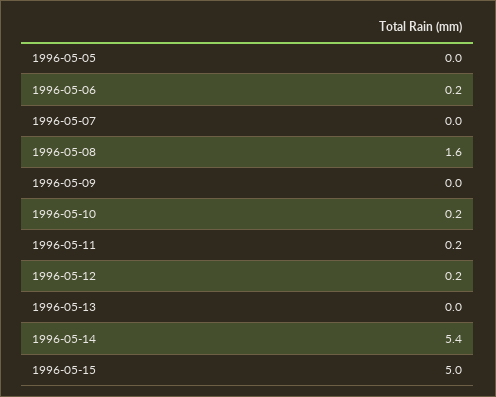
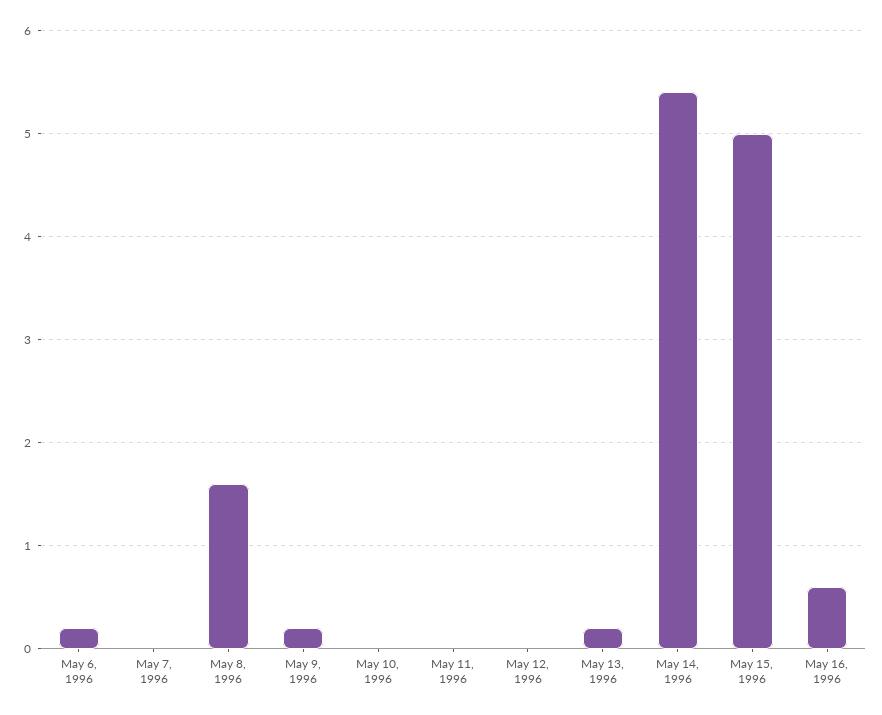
1996-05-05: 0 -> none
1996-05-09: 0 -> 0.2
1996-05-10: 0.2 -> 0
1996-05-11: 0.2 -> 0
1996-05-12: 0.2 -> 0
1996-05-13: 0 -> 0.2
May 16, 1996: none -> 0.6

